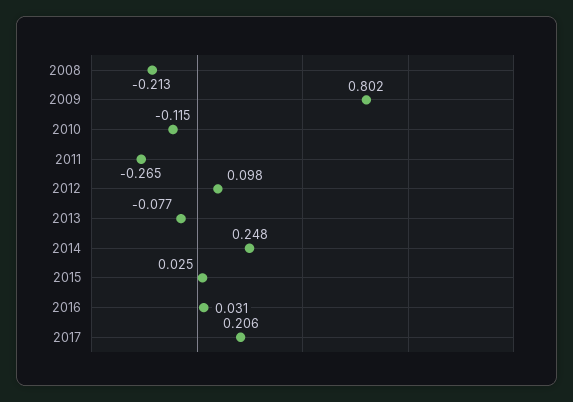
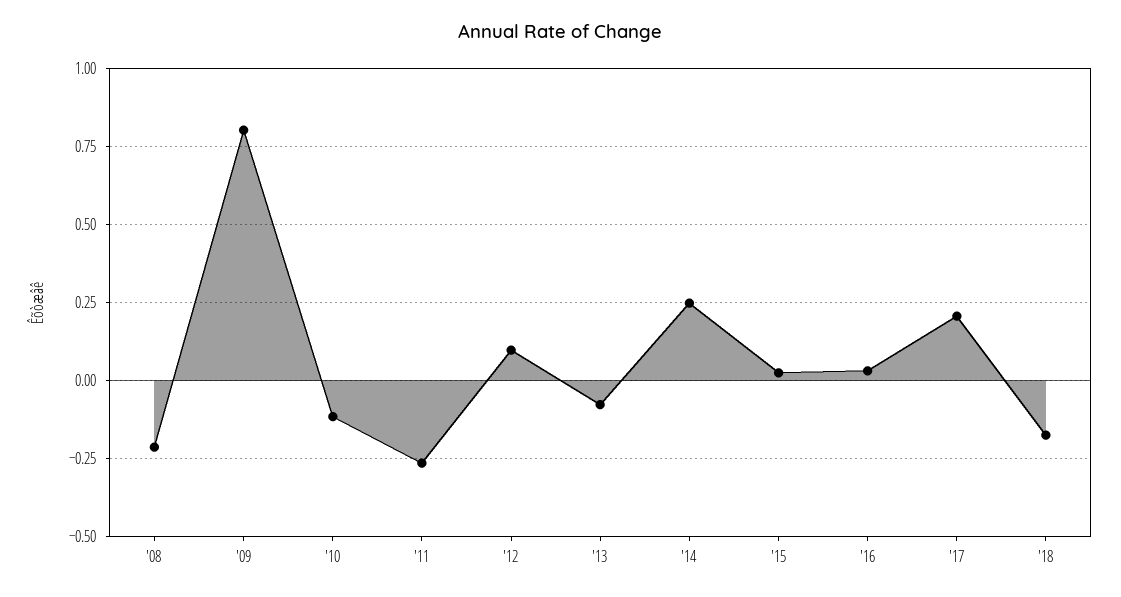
'18: none -> -0.175

